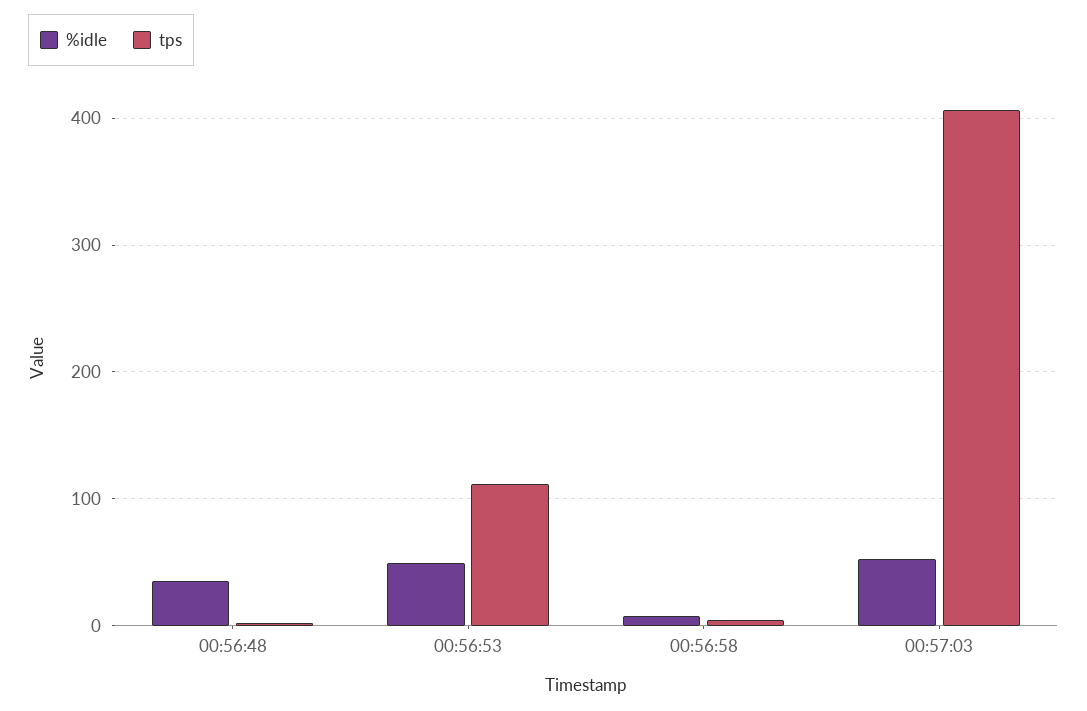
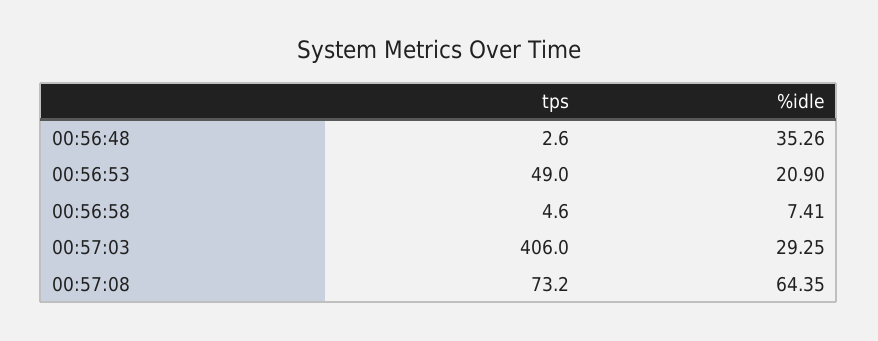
%idle, 00:56:53: 50 -> 20.9
tps, 00:56:53: 110 -> 49
%idle, 00:57:03: 50 -> 29.25
tps, 00:57:08: none -> 73.2
%idle, 00:57:08: none -> 64.35

